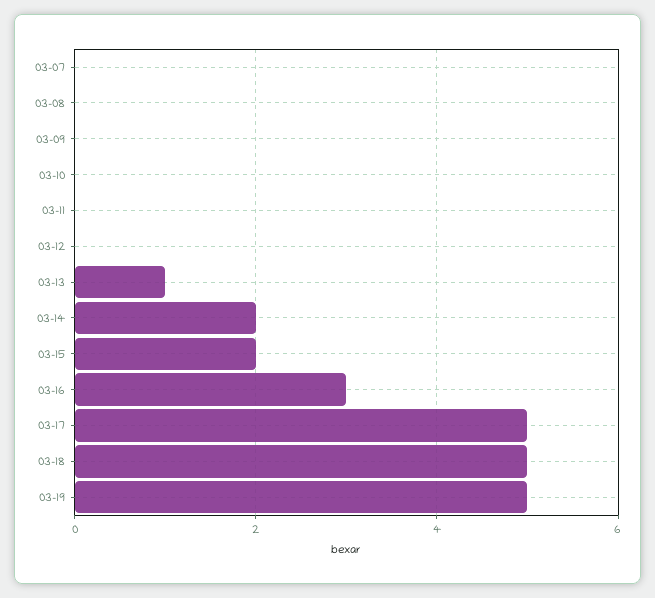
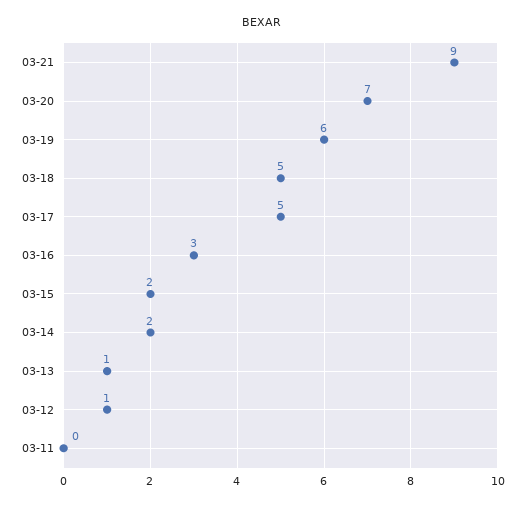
03-07: 0 -> none
03-08: 0 -> none
03-09: 0 -> none
03-10: 0 -> none
03-12: 0 -> 1
03-19: 5 -> 6
03-21: none -> 9
03-20: none -> 7

